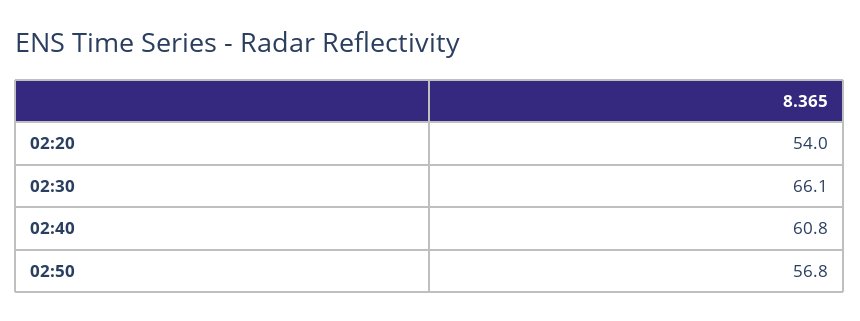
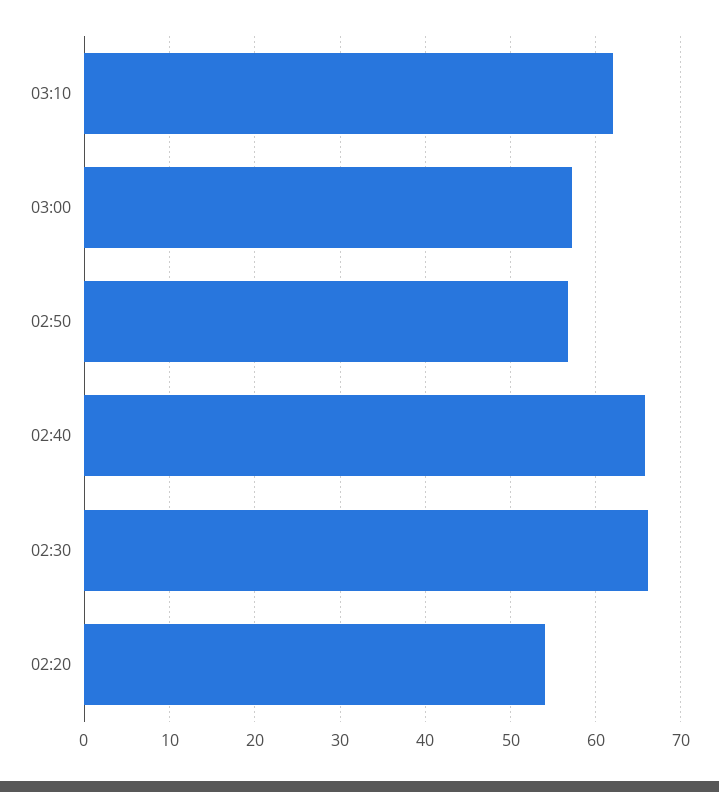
02:40: 60.8 -> 66
03:10: none -> 62
03:00: none -> 57

